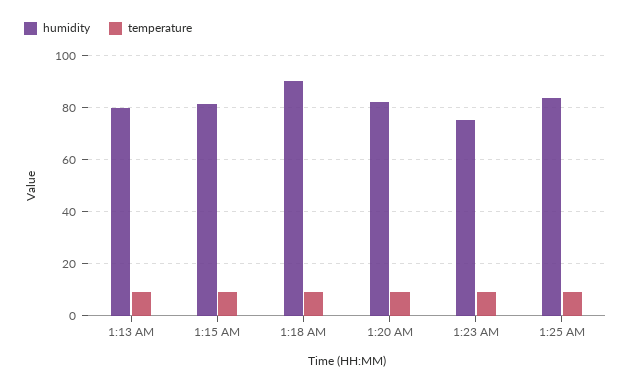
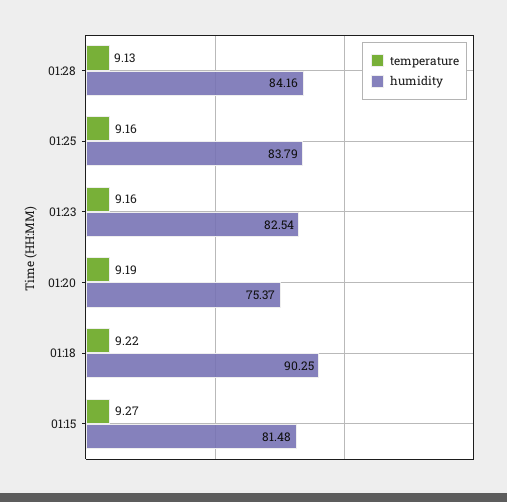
humidity, 1:13 AM: 80 -> none
temperature, 1:13 AM: 10 -> none
humidity, 1:20 AM: 82.5 -> 75.37
humidity, 1:23 AM: 75 -> 82.54
temperature, 01:28: none -> 9.13
humidity, 01:28: none -> 84.16

